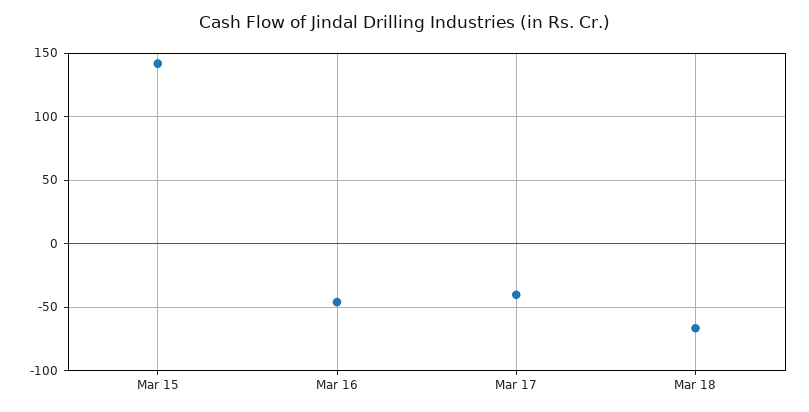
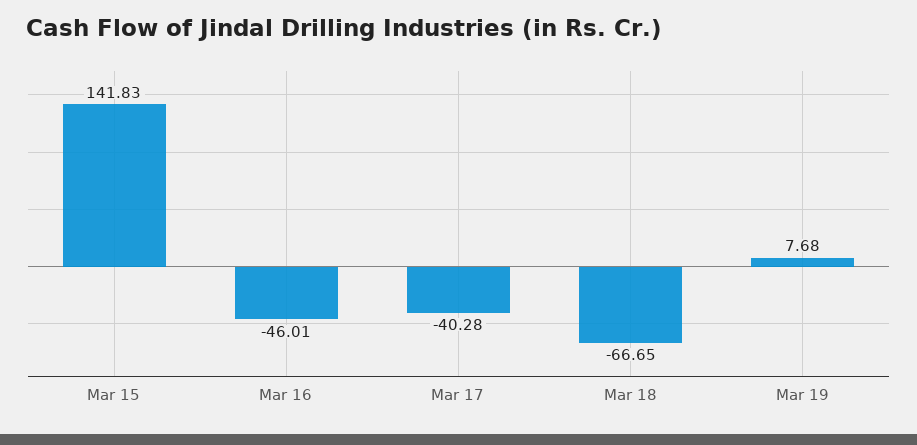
Mar 19: none -> 7.68

